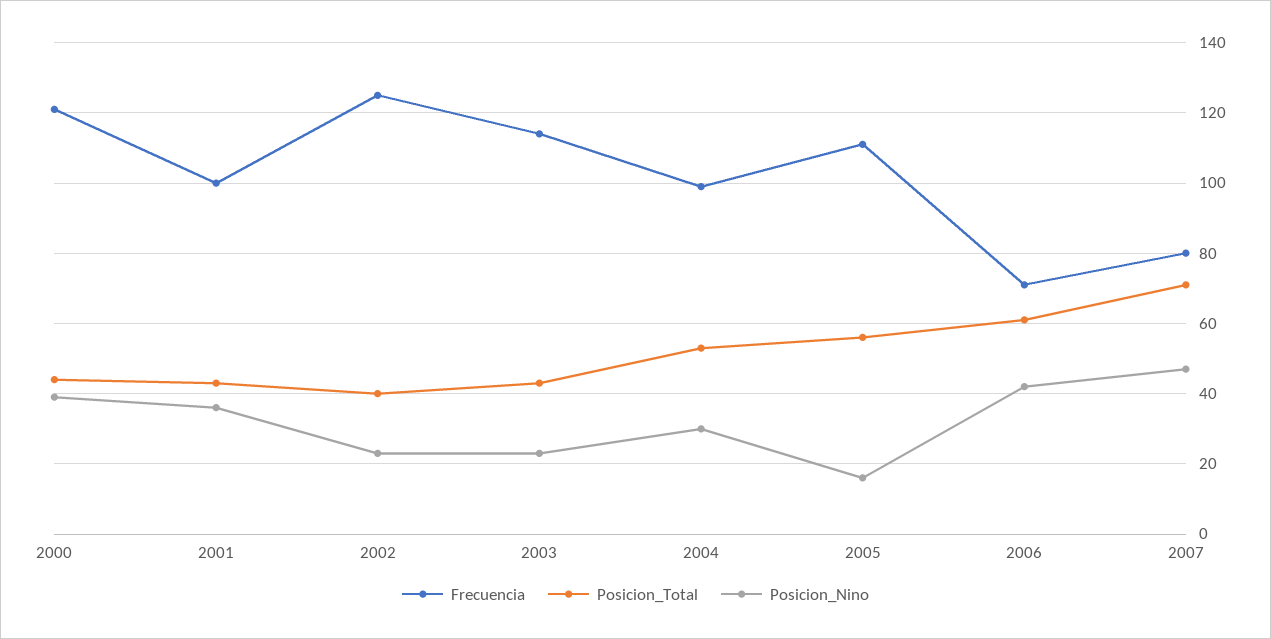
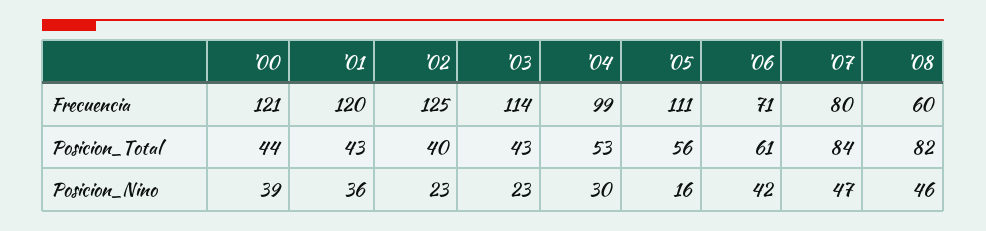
Frecuencia, 2001: 100 -> 120
Posicion_Total, 2007: 70 -> 84
Frecuencia, '08: none -> 60
Posicion_Total, '08: none -> 82
Posicion_Nino, '08: none -> 46

